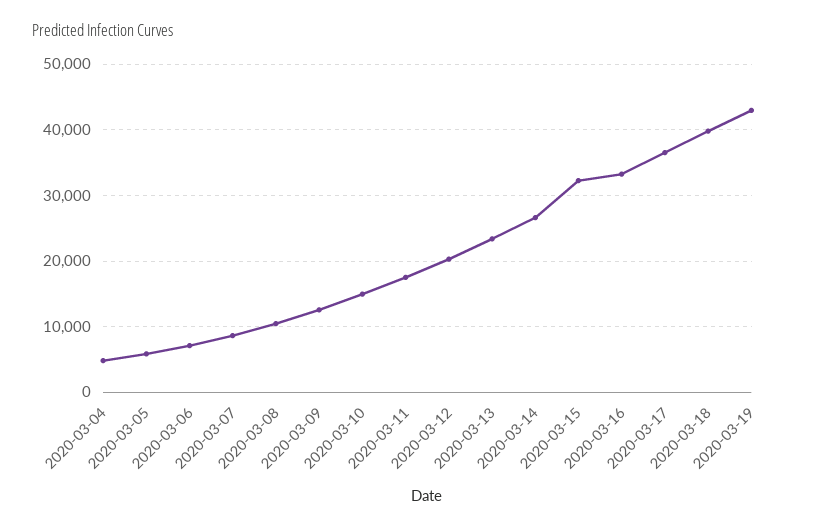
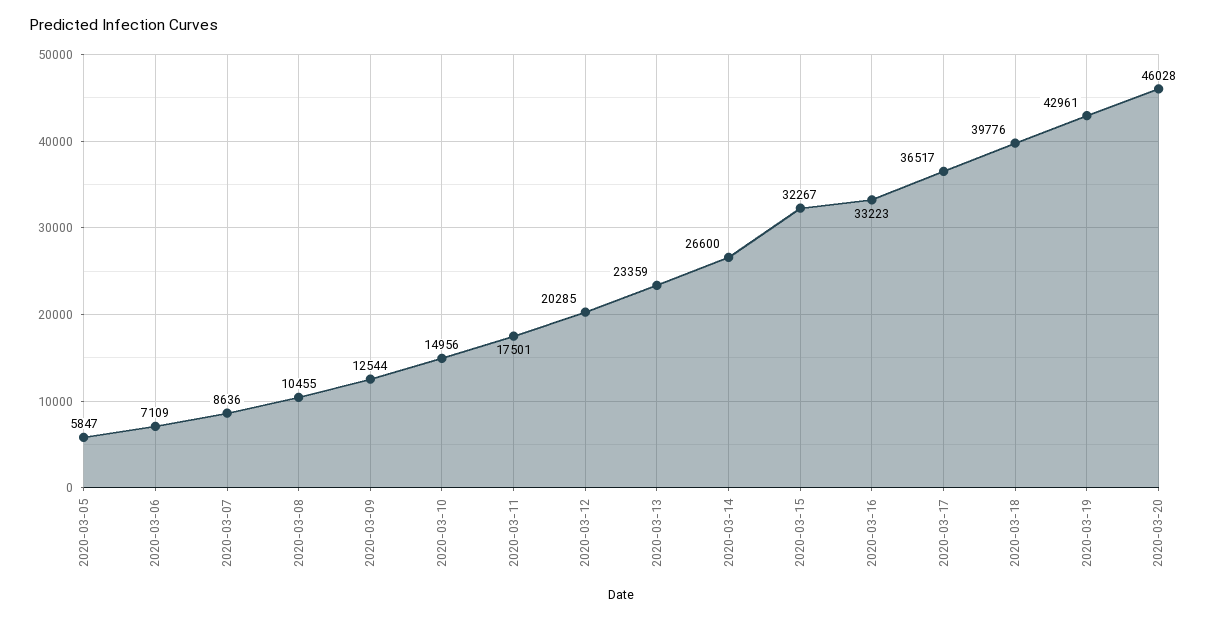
2020-03-04: 5000 -> none
2020-03-20: none -> 46028

